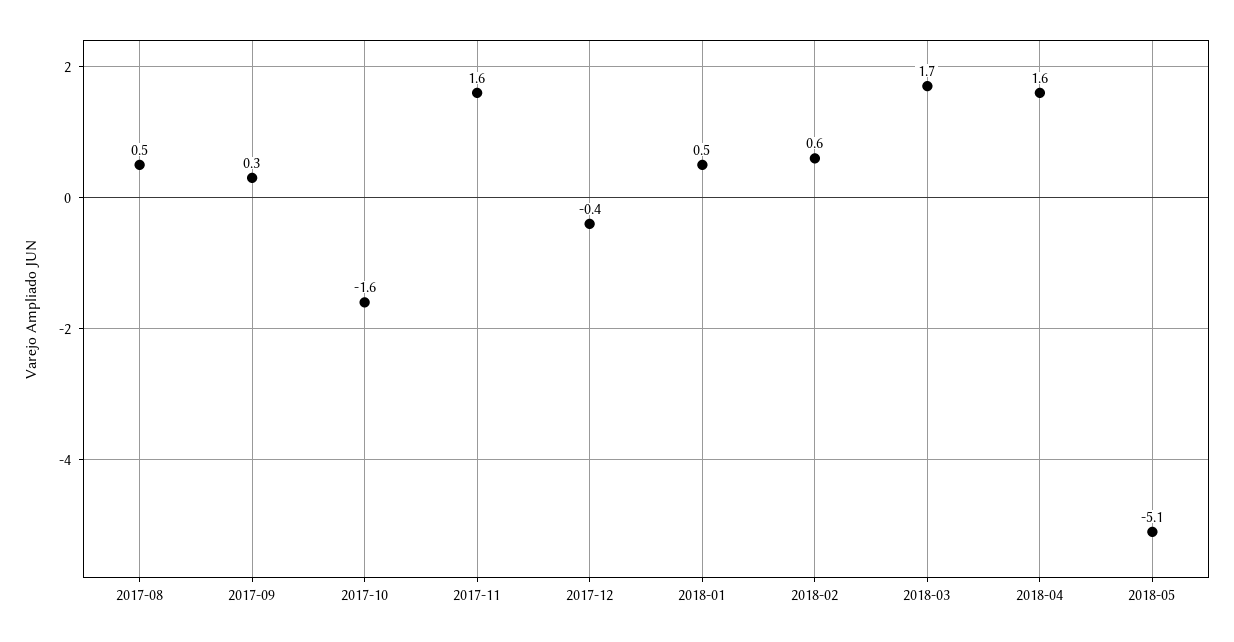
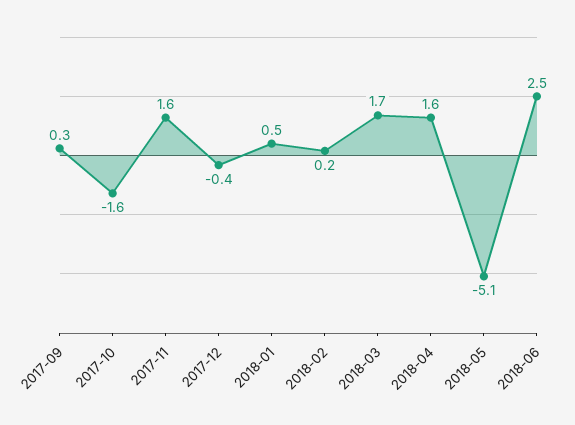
2017-08: 0.5 -> none
2018-02: 0.6 -> 0.2
2018-06: none -> 2.5

